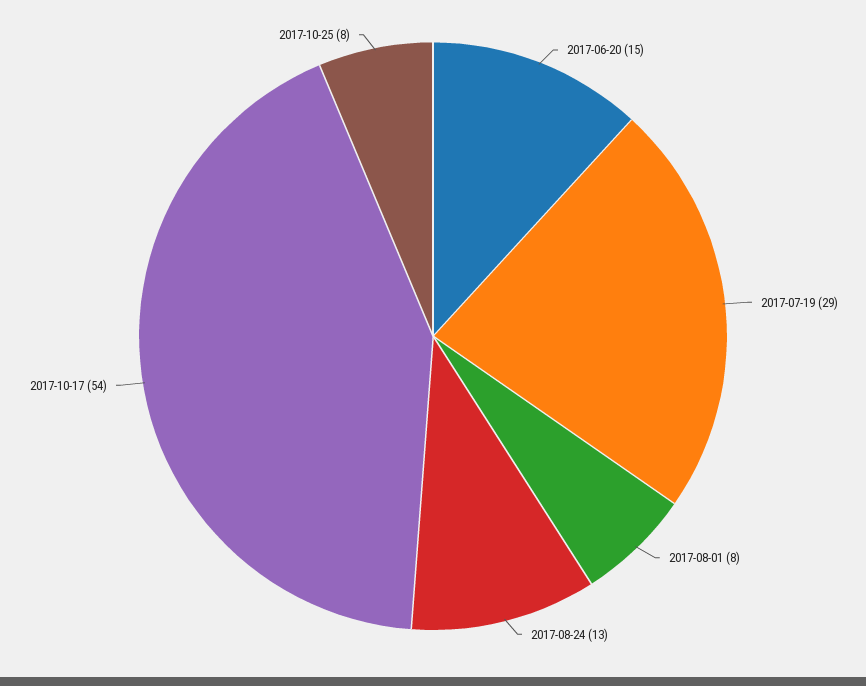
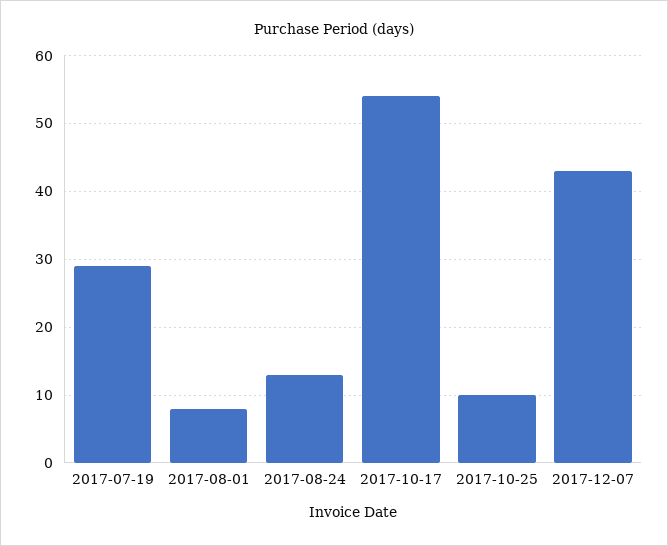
2017-06-20: 15 -> none
2017-10-25: 8 -> 10
2017-12-07: none -> 43

